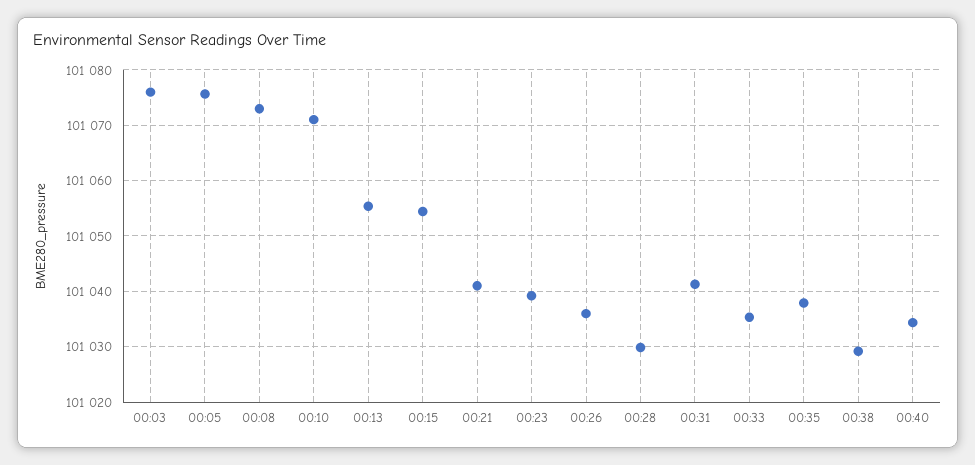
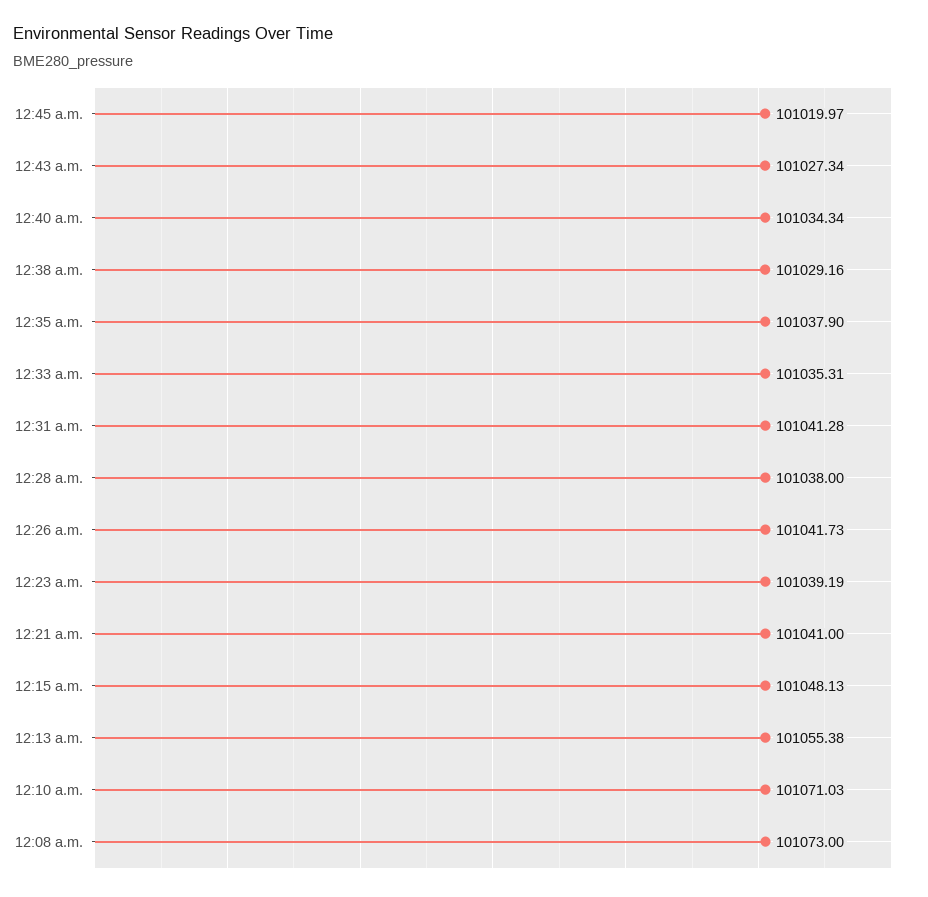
00:03: 101076 -> none
00:05: 101076 -> none
00:15: 101054 -> 101048.13
00:26: 101036 -> 101041.73
00:28: 101030 -> 101038
12:45 a.m.: none -> 101019.97
12:43 a.m.: none -> 101027.34

